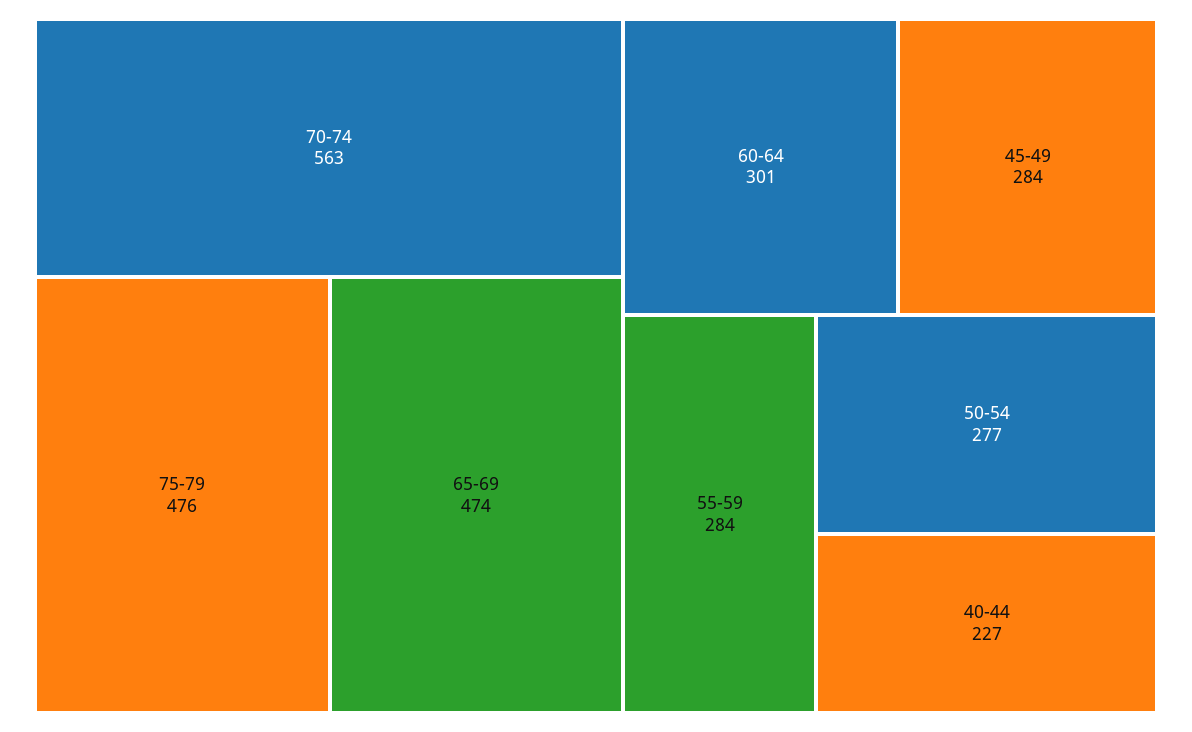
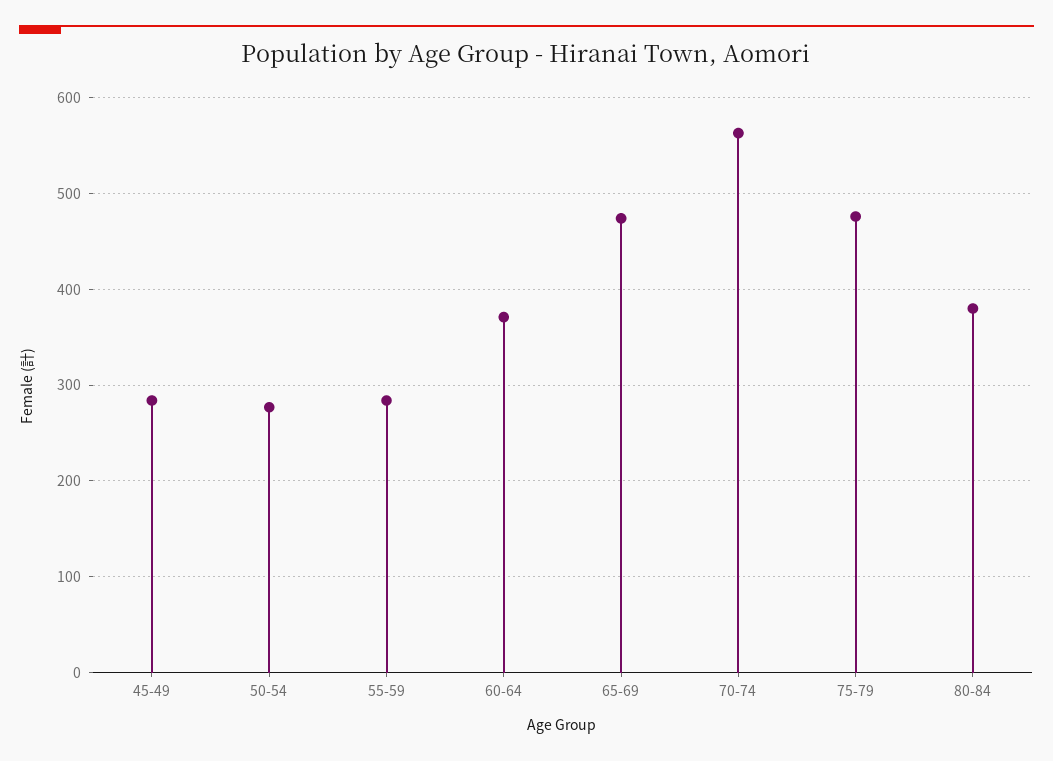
60-64: 301 -> 370
40-44: 227 -> none
80-84: none -> 380

